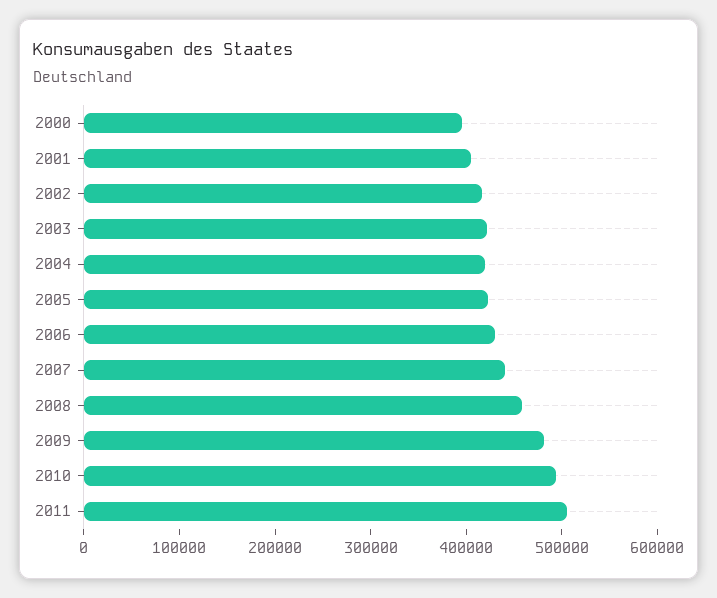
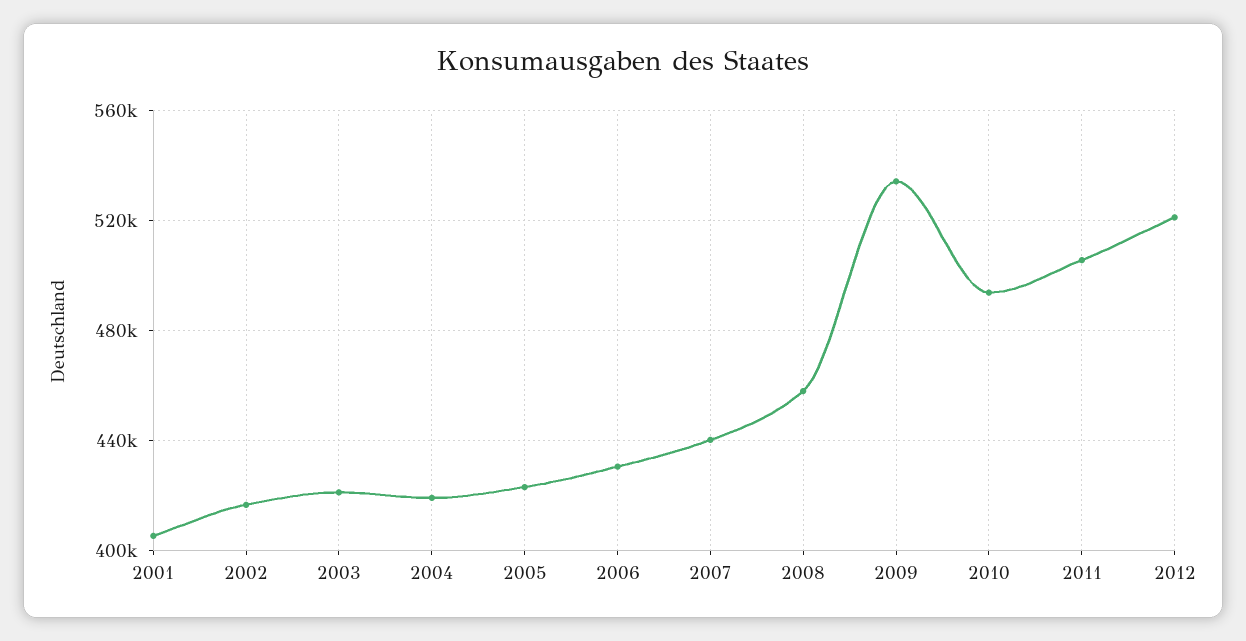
2000: 400000 -> none
2009: 480000 -> 535000
2012: none -> 520000

